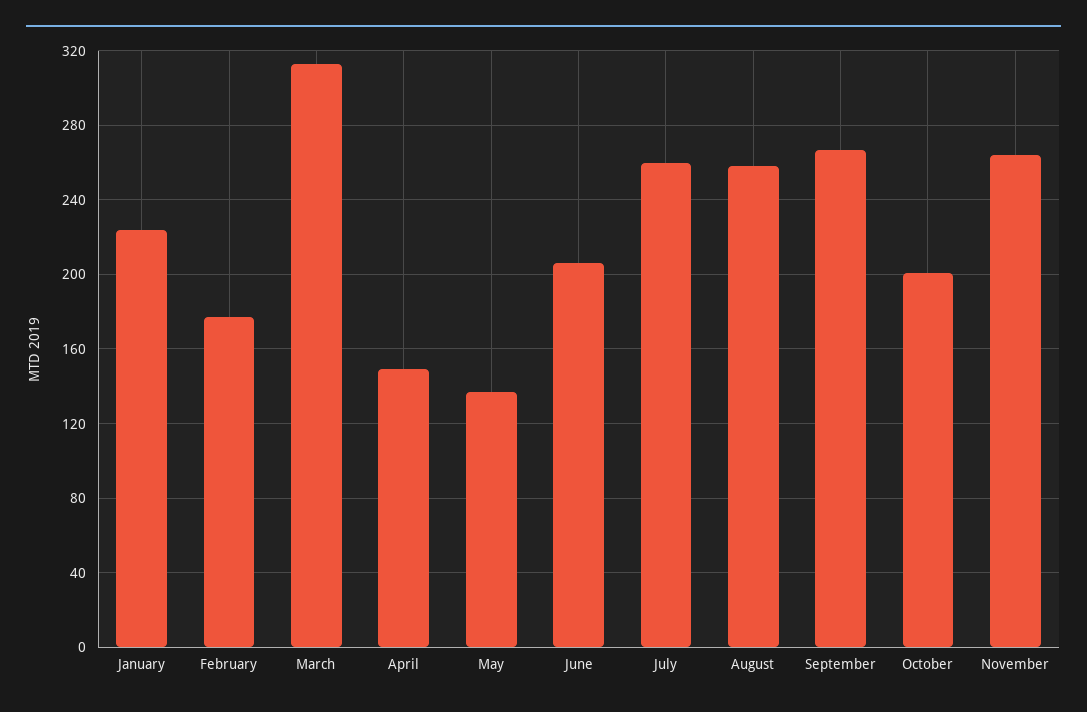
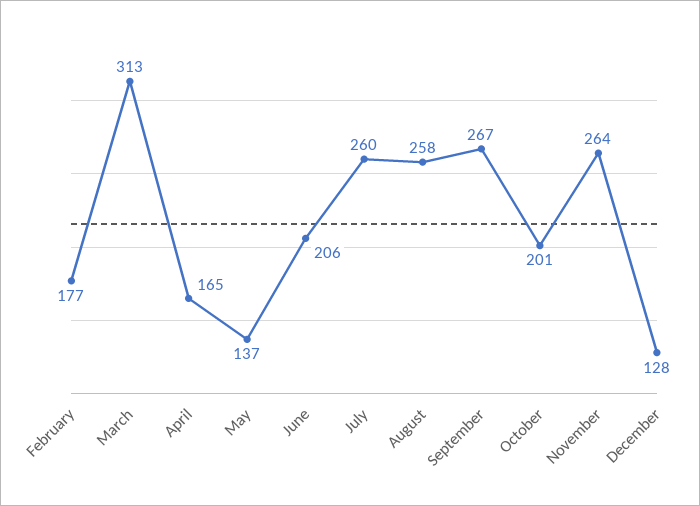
January: 225 -> none
April: 150 -> 165
December: none -> 128

